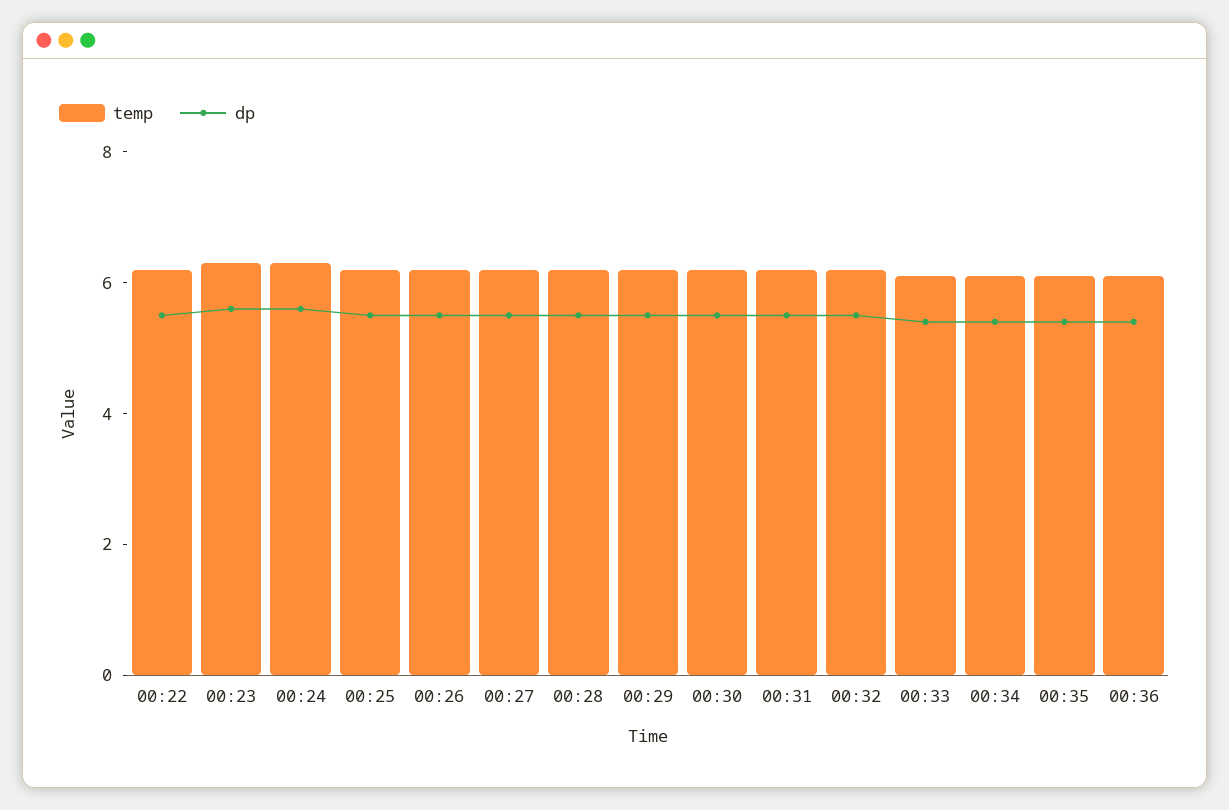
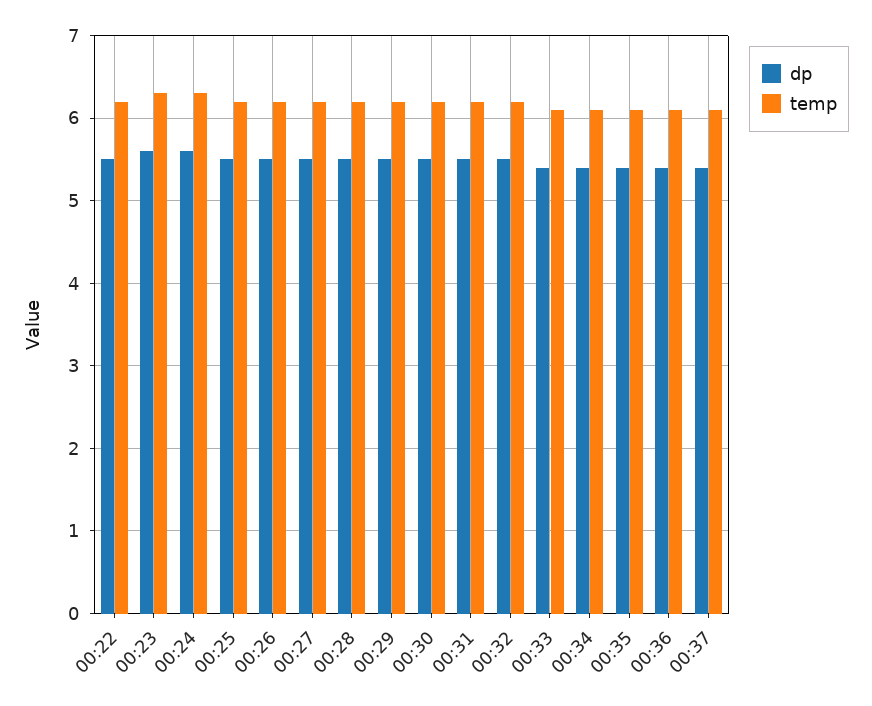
dp, 00:37: none -> 5.4
temp, 00:37: none -> 6.1

